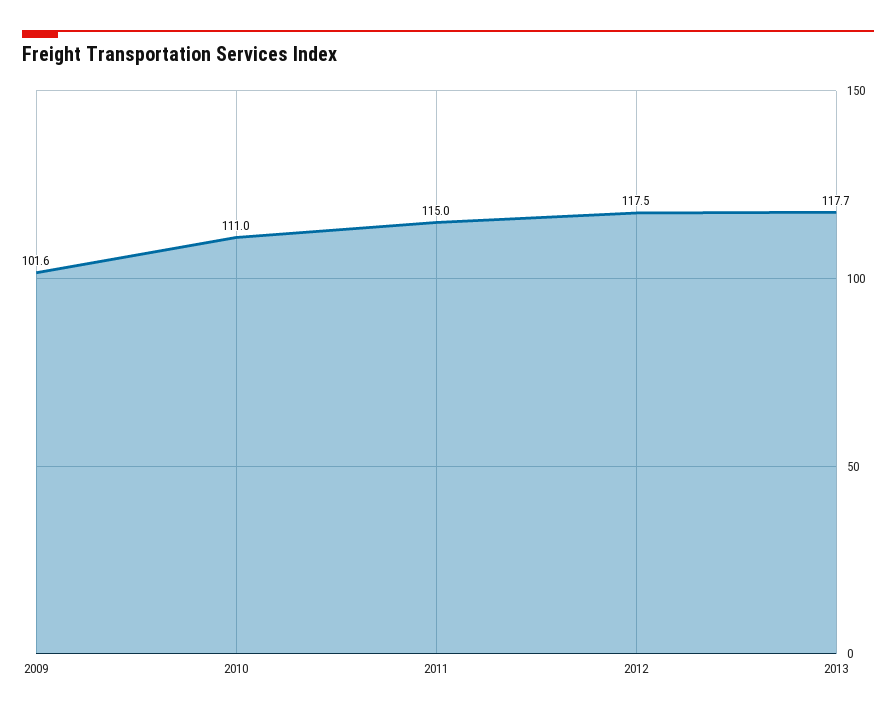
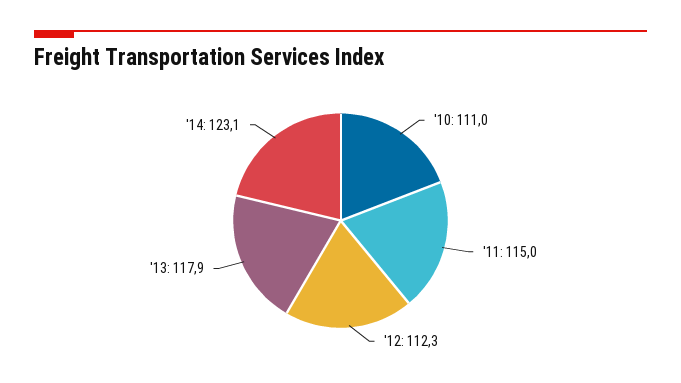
2009: 101.6 -> none
2012: 117.5 -> 112.3
2013: 117.7 -> 117.9
'14: none -> 123.1

